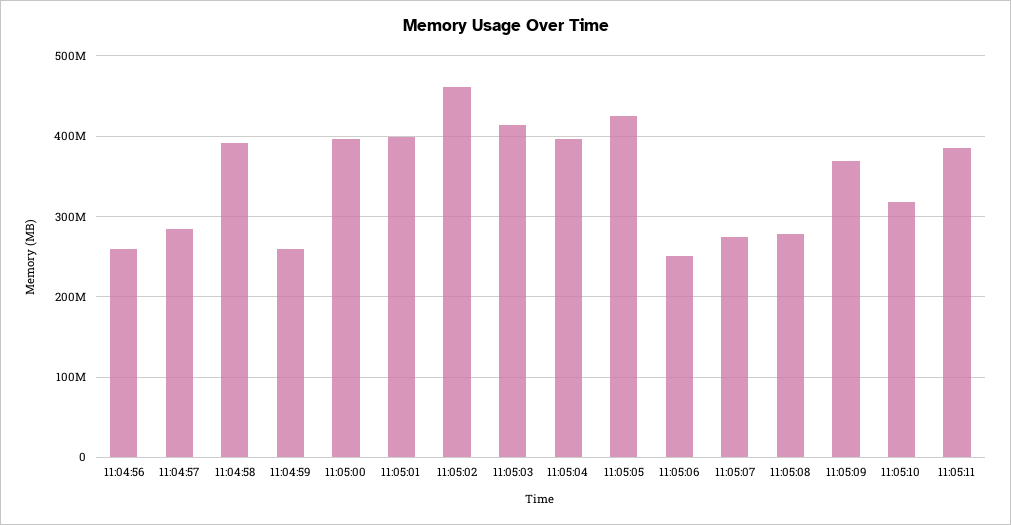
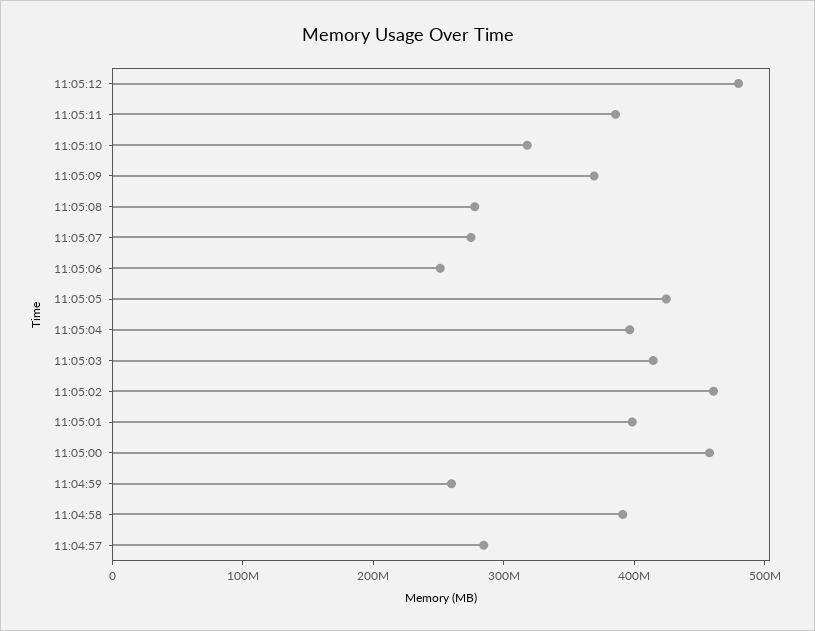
11:04:56: 260000000 -> none
11:05:00: 400000000 -> 460000000
11:05:12: none -> 480000000

